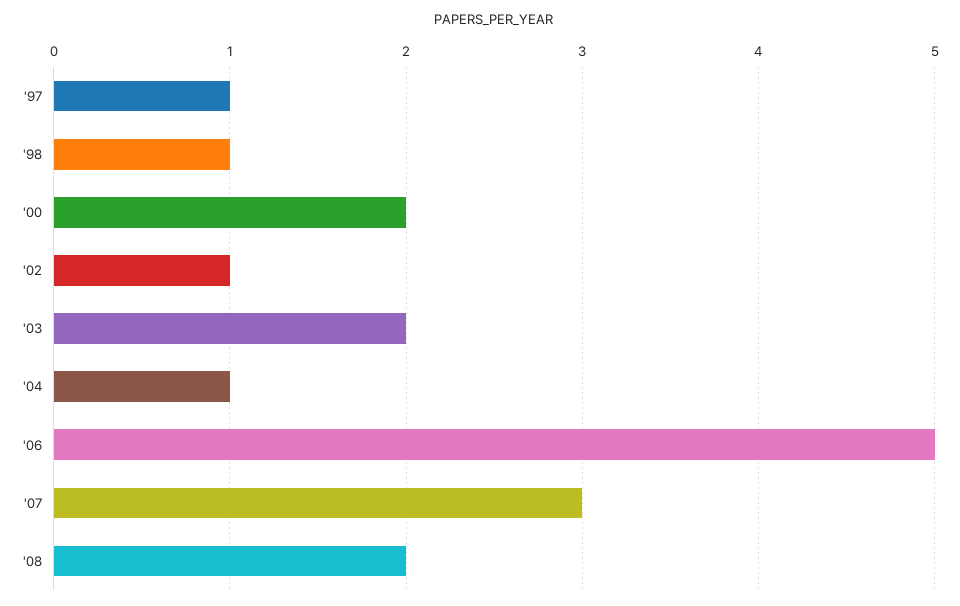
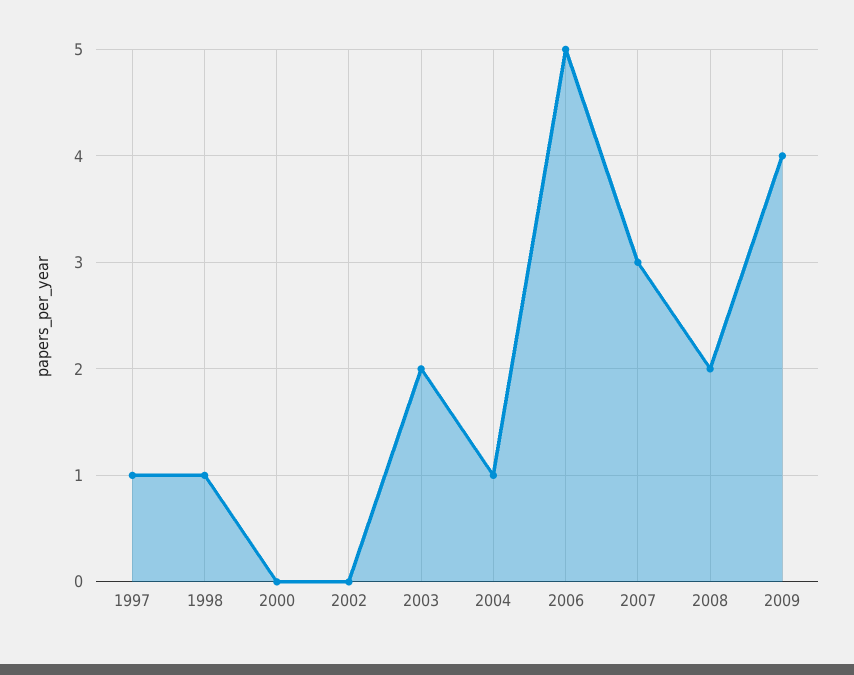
'00: 2 -> 0
'02: 1 -> 0
2009: none -> 4

